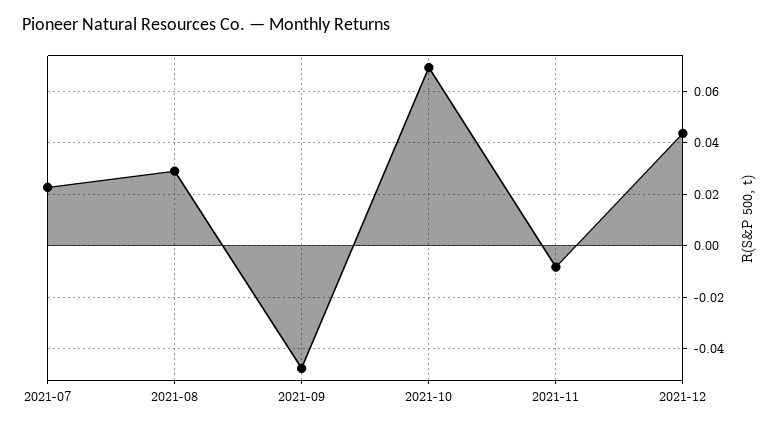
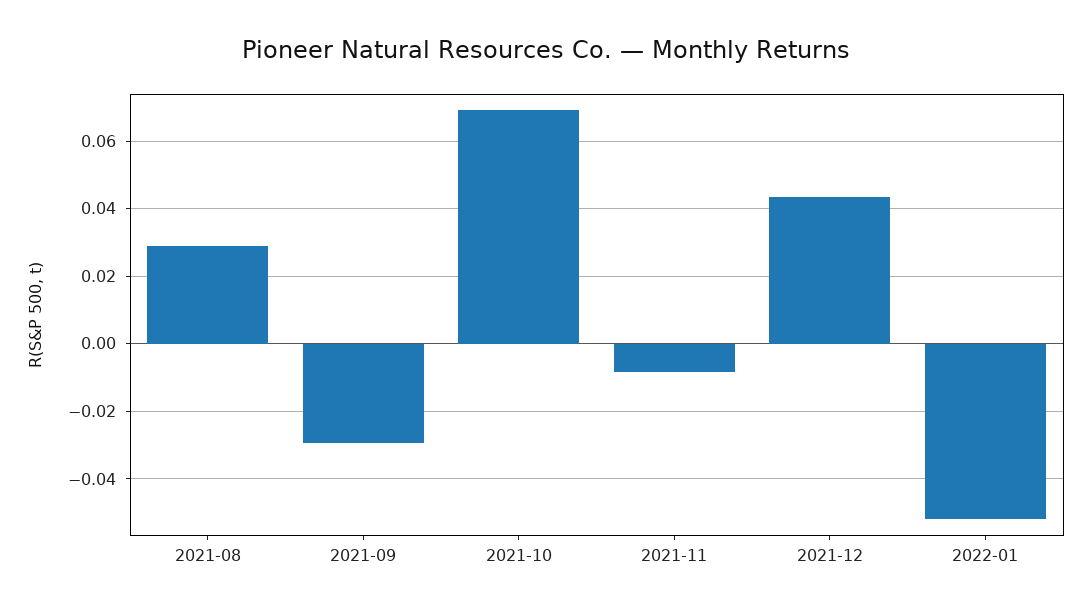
2021-07: 0.0225 -> none
2021-09: -0.0475 -> -0.03
2022-01: none -> -0.052

